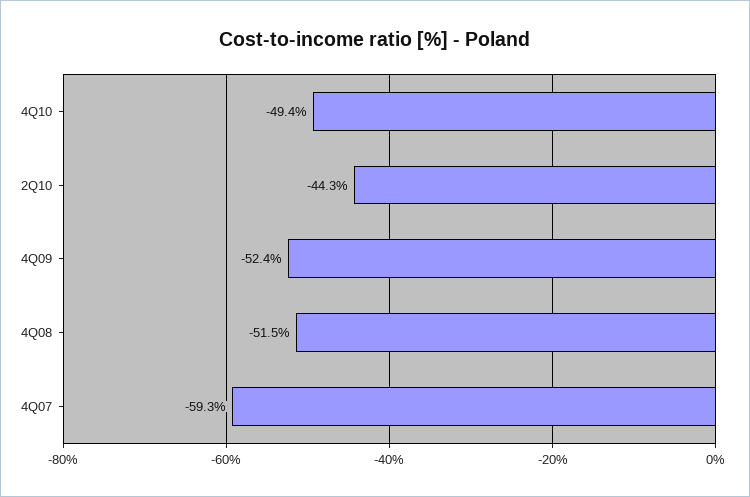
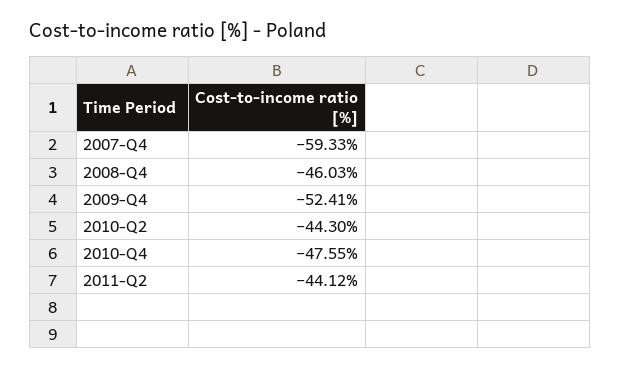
4Q10: -49.4 -> -47.55
4Q08: -51.5 -> -46.03
2011-Q2: none -> -44.12

